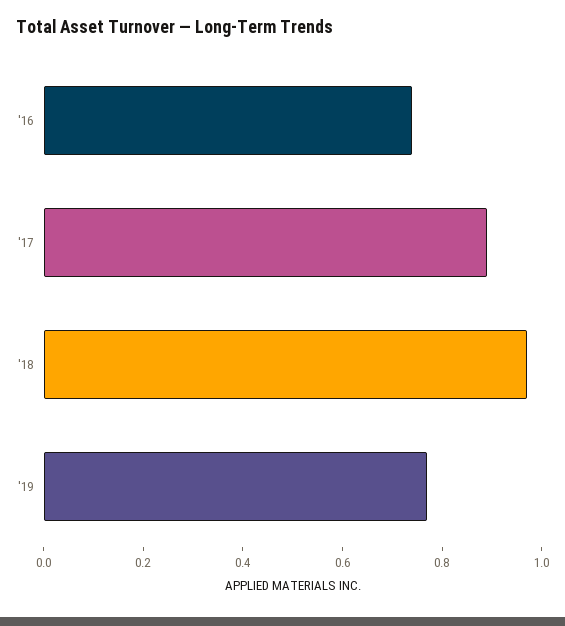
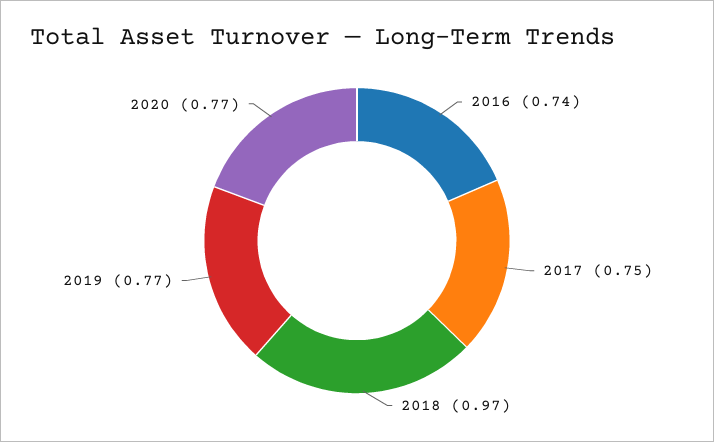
'17: 0.9 -> 0.75
2020: none -> 0.77

